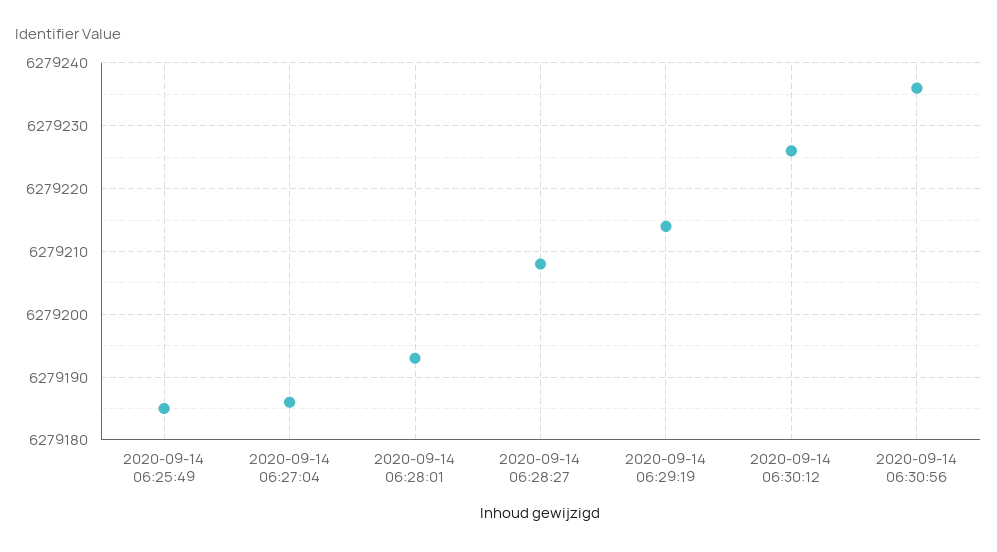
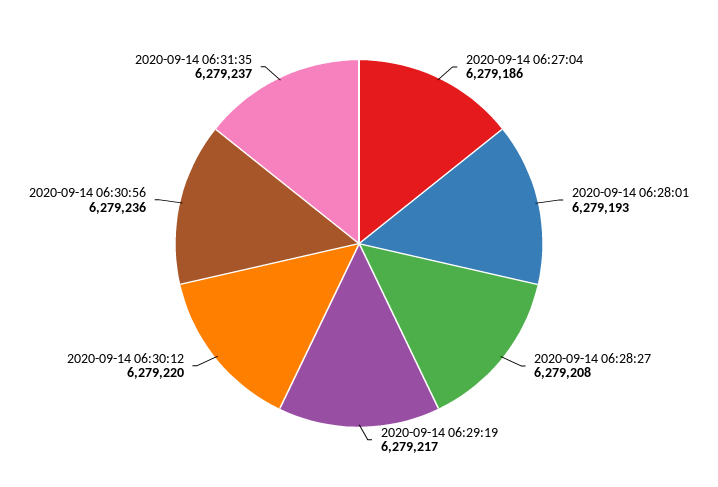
2020-09-14 06:25:49: 6279185 -> none
2020-09-14 06:29:19: 6279214 -> 6279217
2020-09-14 06:30:12: 6279226 -> 6279220
2020-09-14 06:31:35: none -> 6279237

